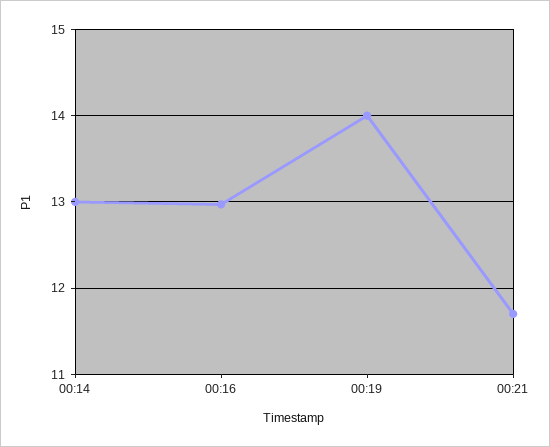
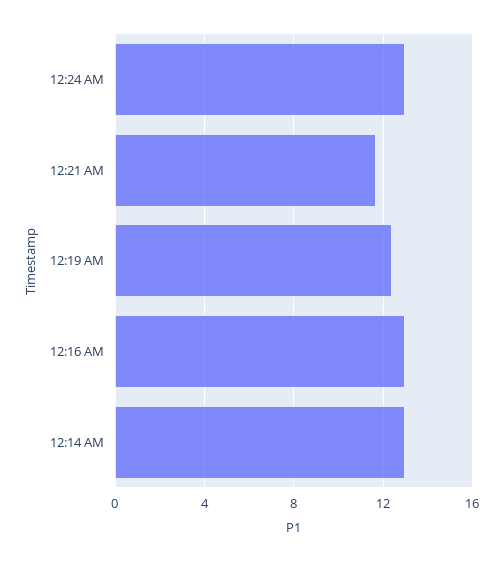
00:19: 14 -> 12.5
12:24 AM: none -> 13

